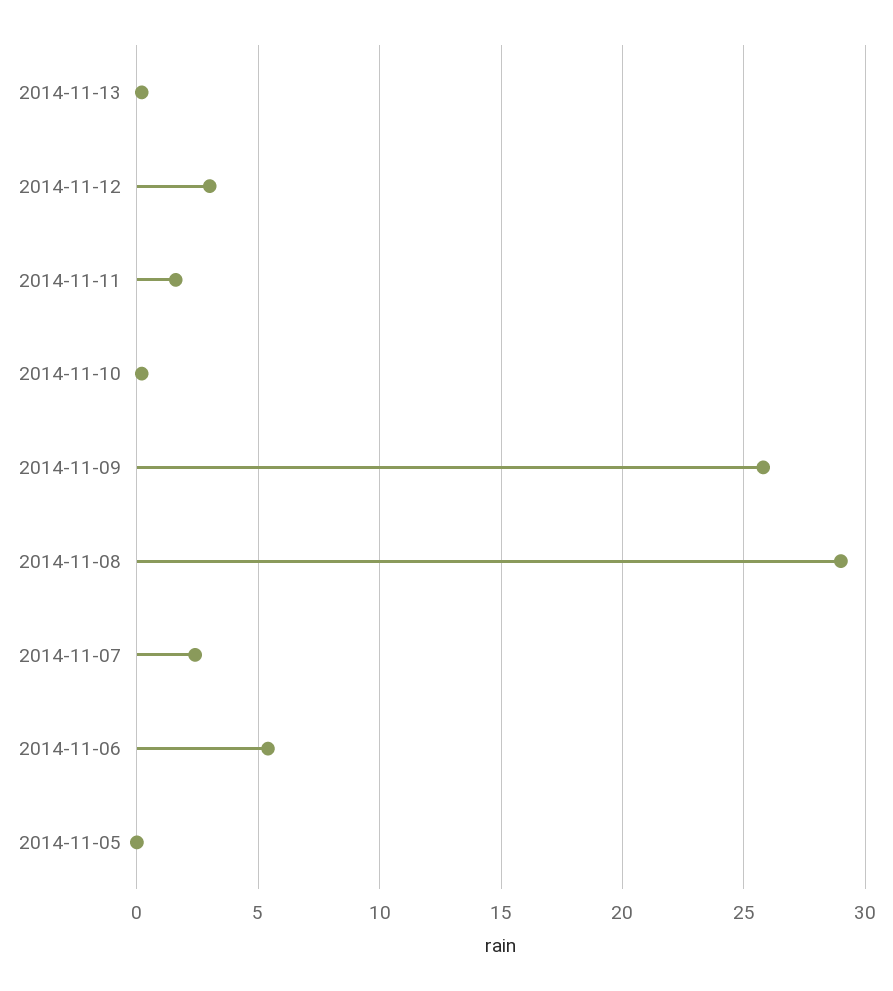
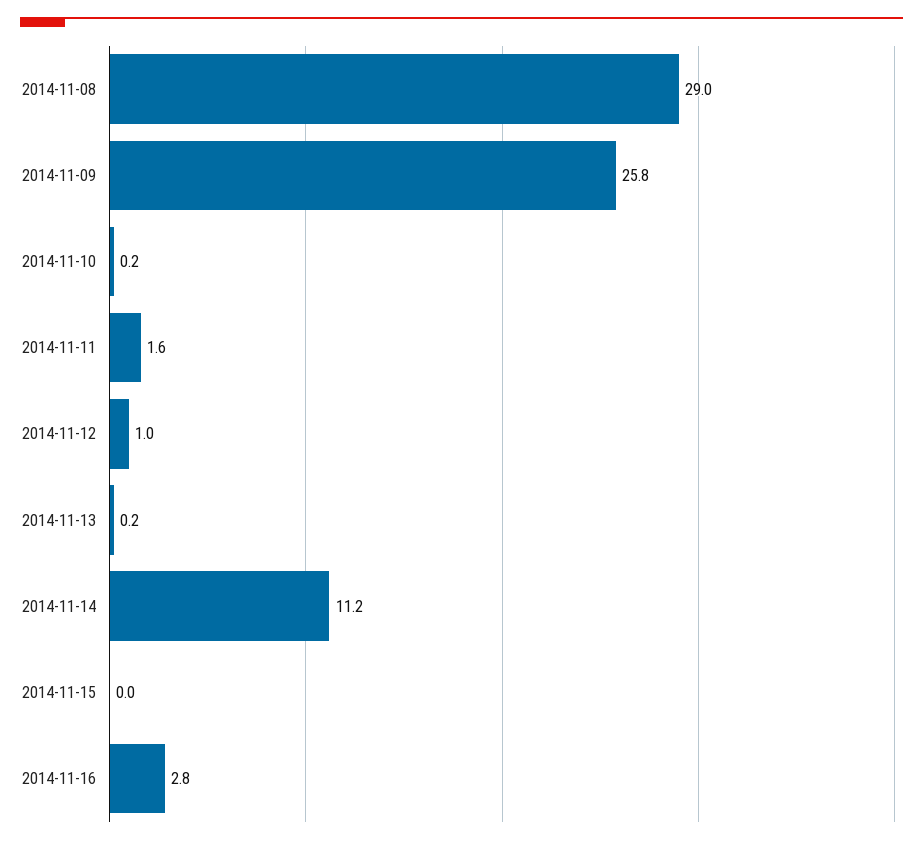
2014-11-12: 3 -> 1
2014-11-07: 2.5 -> none
2014-11-06: 5.5 -> none
2014-11-05: 0 -> none
2014-11-14: none -> 11.2
2014-11-15: none -> 0
2014-11-16: none -> 2.8

